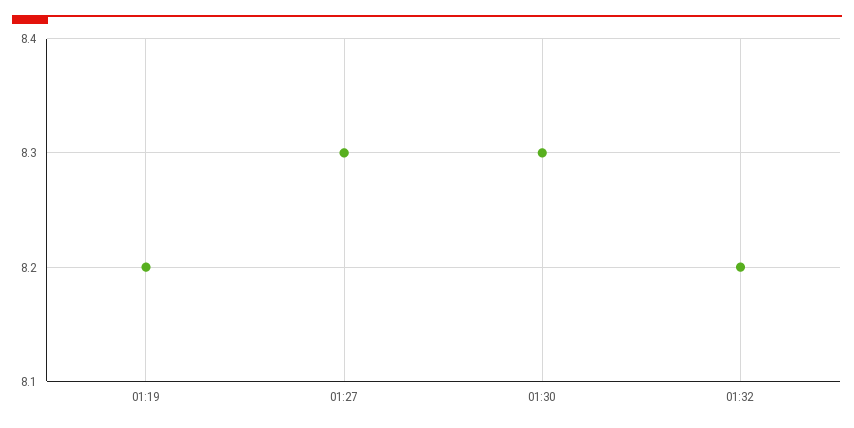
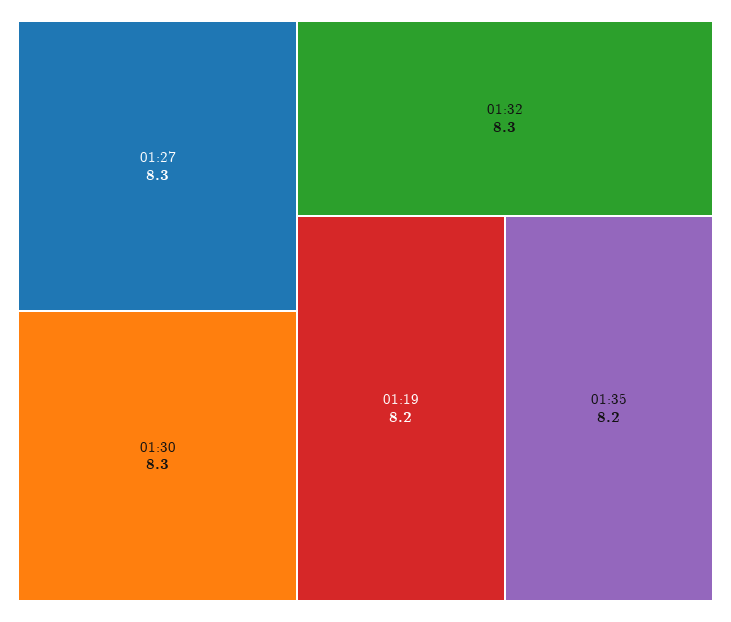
01:32: 8.2 -> 8.3
01:35: none -> 8.2

